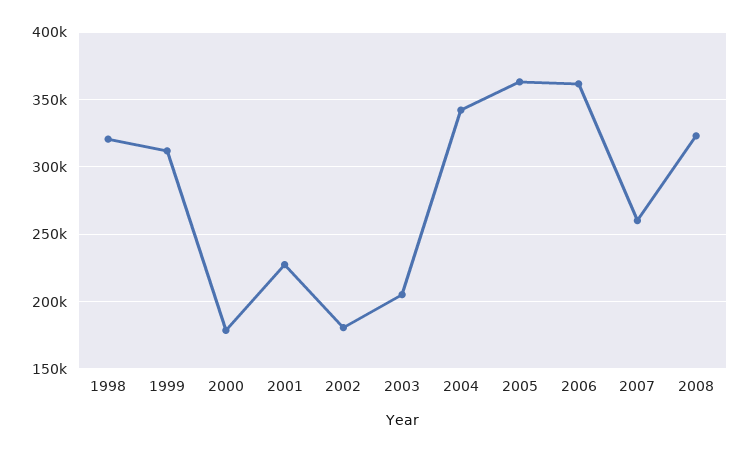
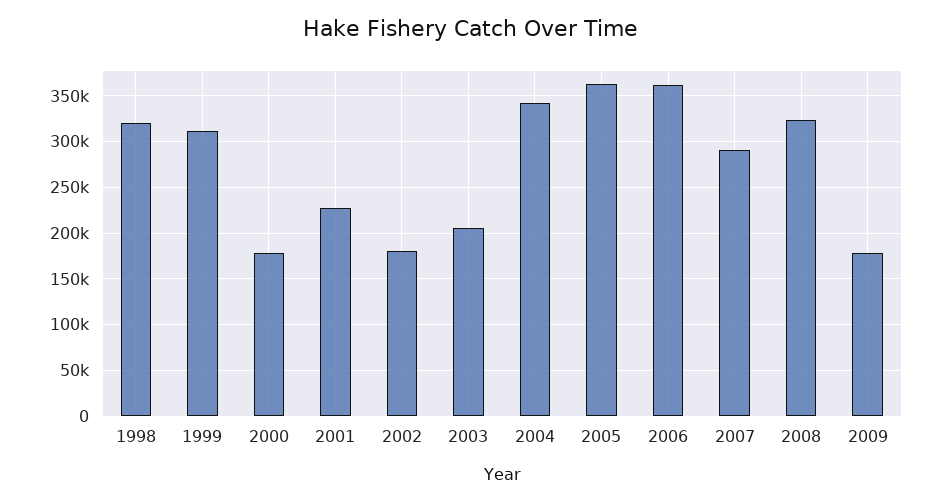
2007: 260000 -> 290000
2009: none -> 180000

